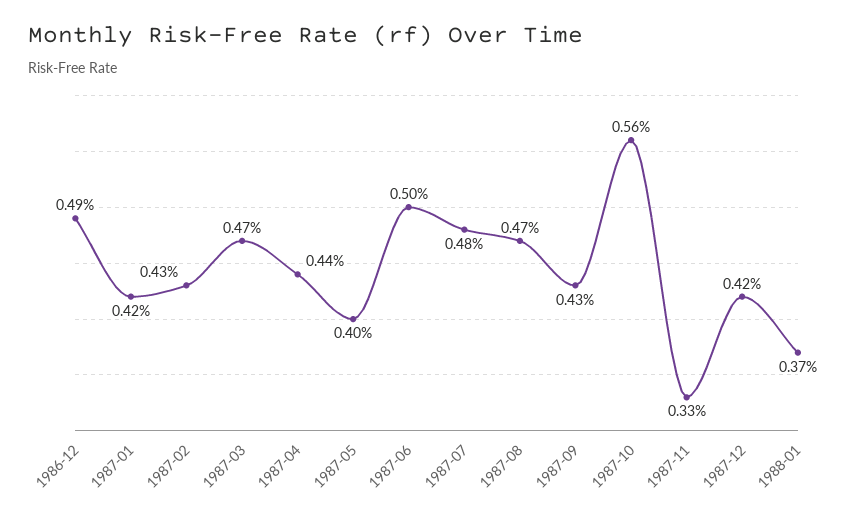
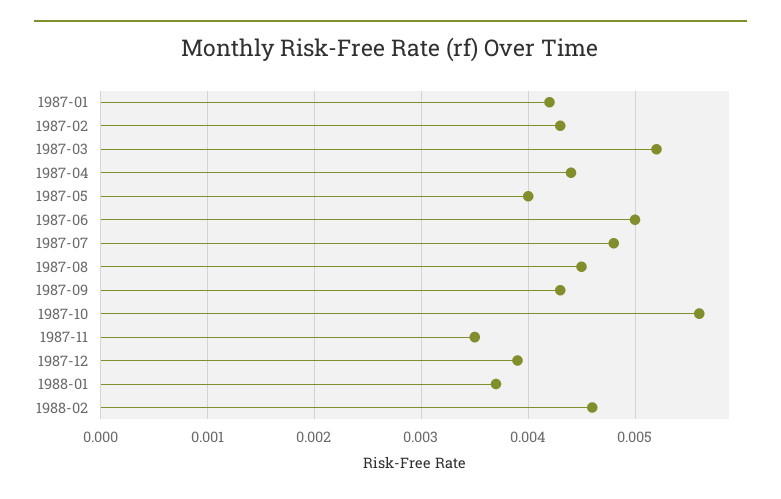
1986-12: 0.0049 -> none
1987-03: 0.0047 -> 0.0052
1987-08: 0.0047 -> 0.0045
1987-11: 0.0033 -> 0.0035
1987-12: 0.0042 -> 0.0039
1988-02: none -> 0.0046

